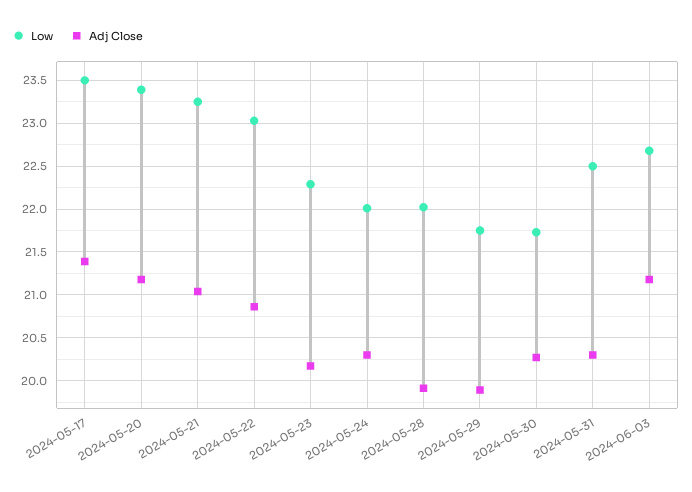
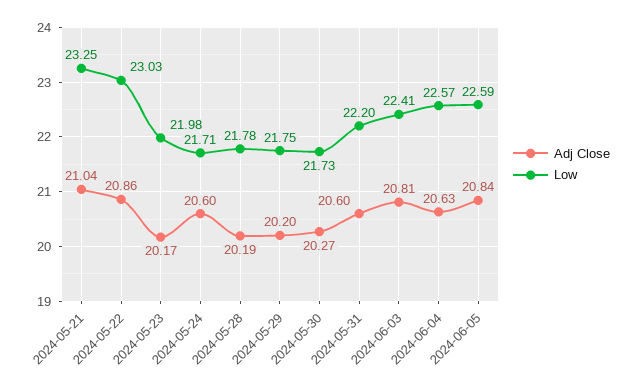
Low, 2024-05-17: 23.5 -> none
Adj Close, 2024-05-17: 21.4 -> none
Low, 2024-05-20: 23.4 -> none
Adj Close, 2024-05-20: 21.2 -> none
Low, 2024-05-23: 22.3 -> 21.98
Low, 2024-05-24: 22 -> 21.71
Adj Close, 2024-05-24: 20.3 -> 20.6
Low, 2024-05-28: 22 -> 21.78
Adj Close, 2024-05-28: 19.9 -> 20.19
Adj Close, 2024-05-29: 19.9 -> 20.2
Low, 2024-05-31: 22.5 -> 22.2
Adj Close, 2024-05-31: 20.3 -> 20.6
Low, 2024-06-03: 22.7 -> 22.41
Adj Close, 2024-06-03: 21.2 -> 20.81
Adj Close, 2024-06-04: none -> 20.63
Low, 2024-06-04: none -> 22.57
Adj Close, 2024-06-05: none -> 20.84
Low, 2024-06-05: none -> 22.59

